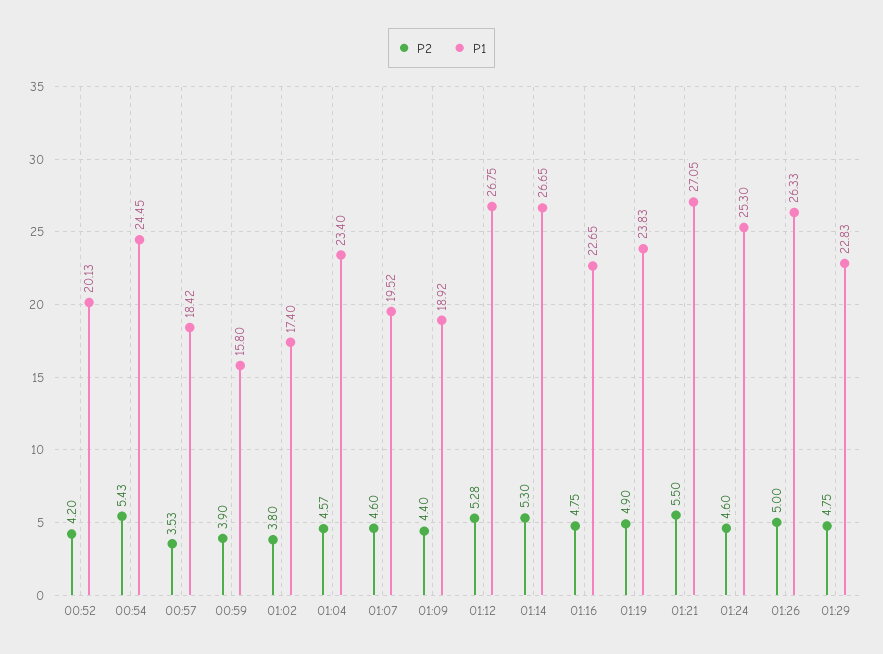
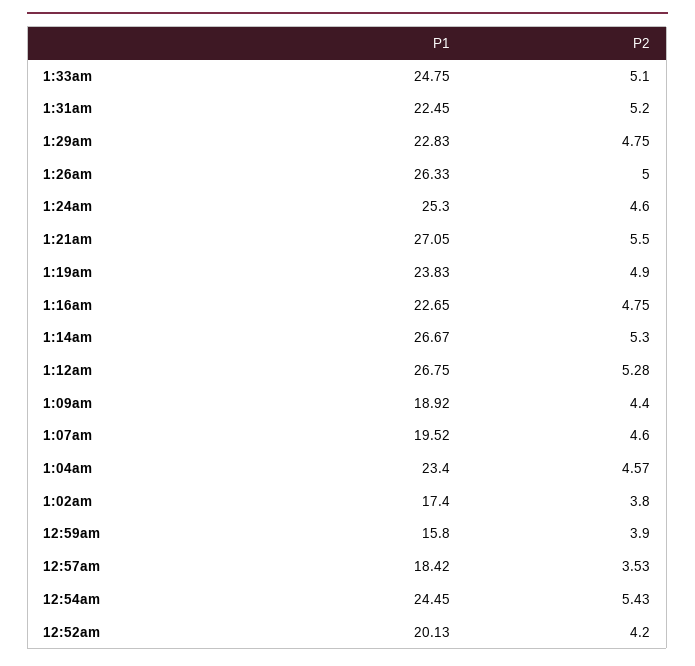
P1, 01:14: 26.65 -> 26.67
P1, 1:33am: none -> 24.75
P2, 1:33am: none -> 5.1
P1, 1:31am: none -> 22.45
P2, 1:31am: none -> 5.2

